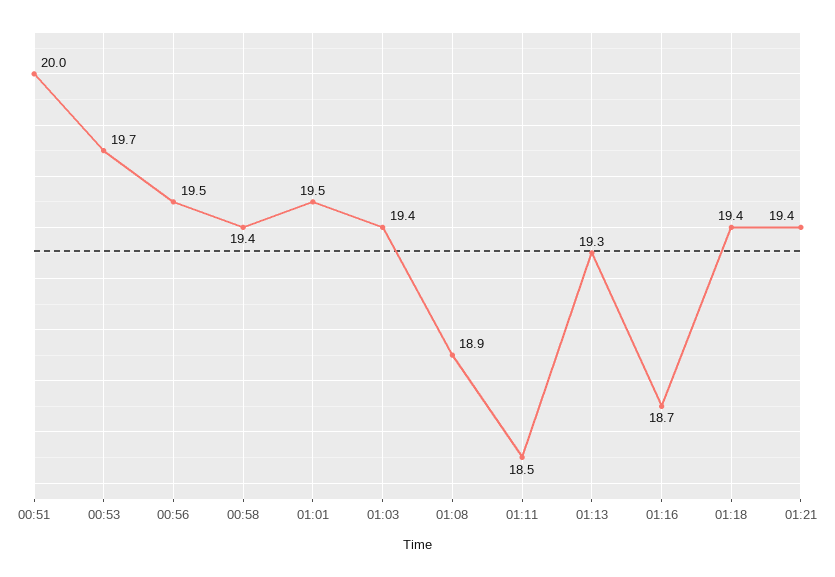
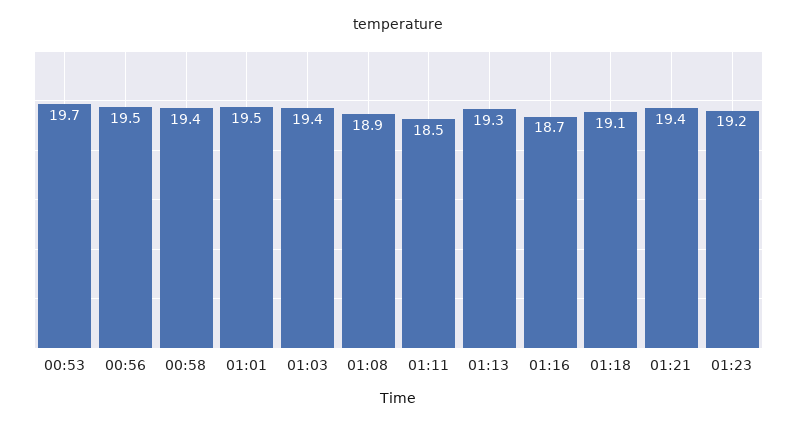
00:51: 20 -> none
01:18: 19.4 -> 19.1
01:23: none -> 19.2

